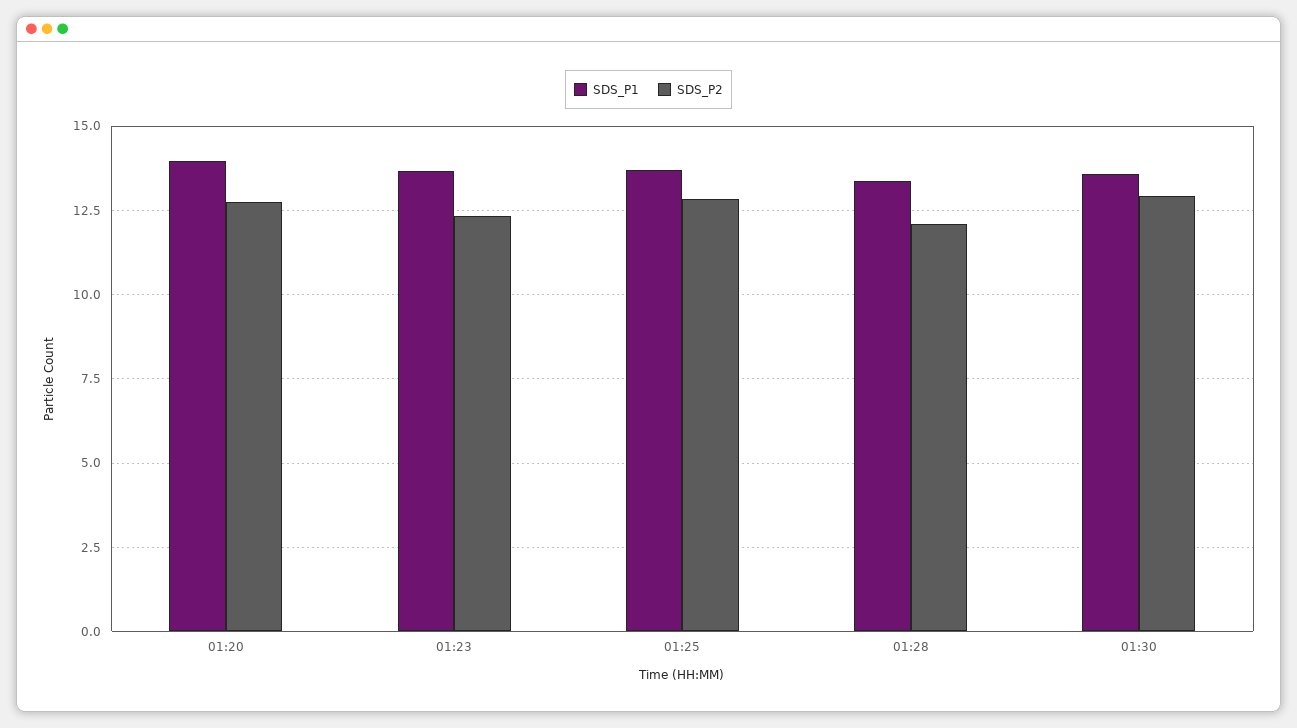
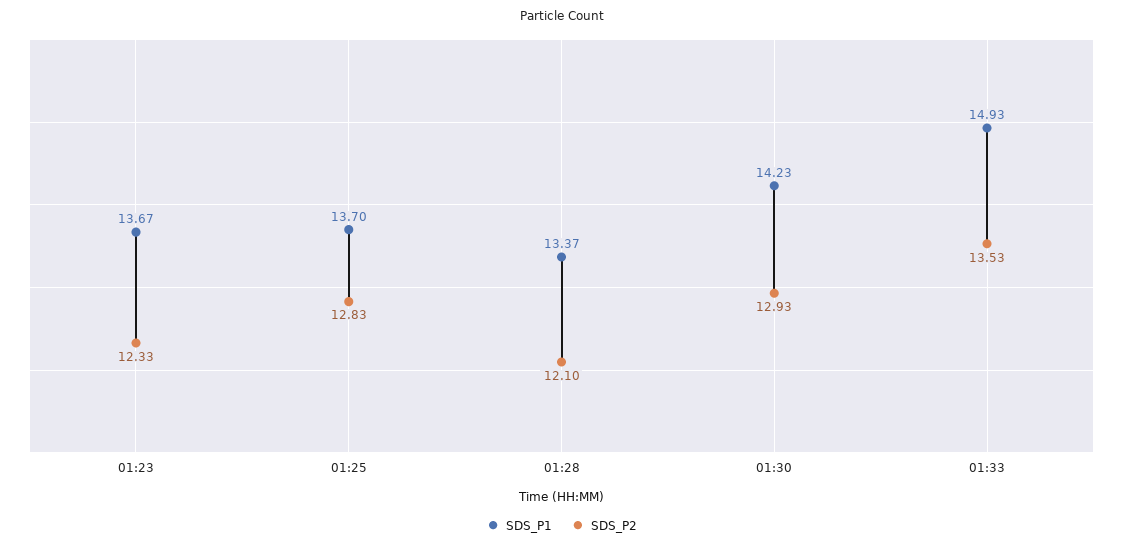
SDS_P1, 01:20: 14 -> none
SDS_P2, 01:20: 12.75 -> none
SDS_P1, 01:30: 13.5 -> 14.23
SDS_P1, 01:33: none -> 14.93
SDS_P2, 01:33: none -> 13.53

